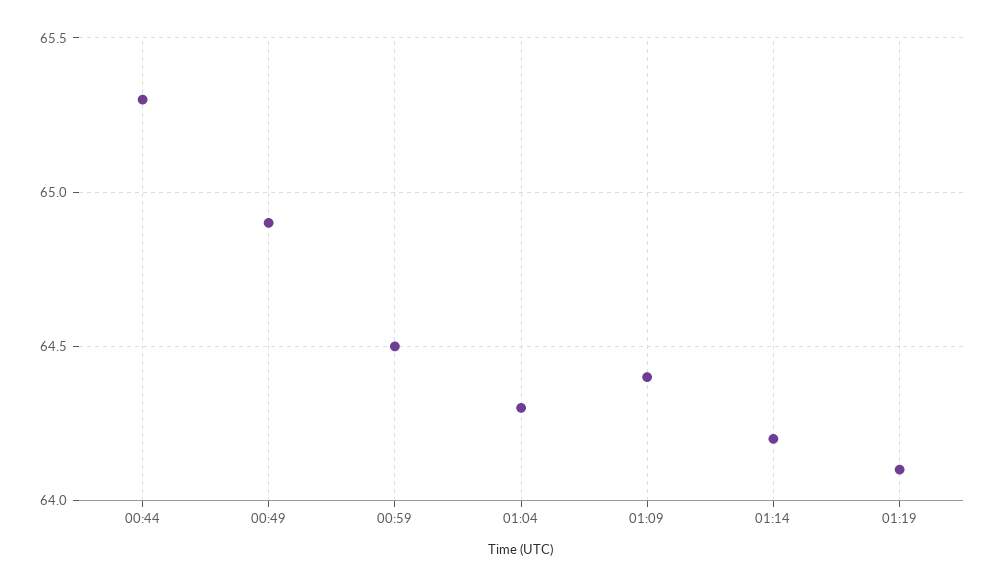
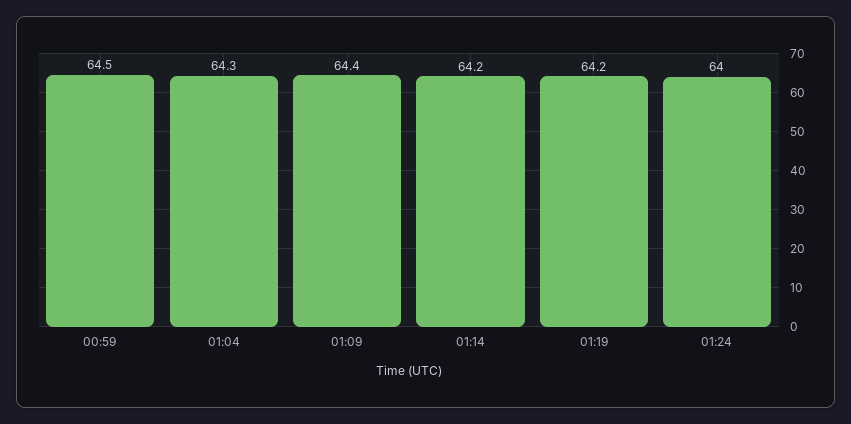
00:44: 65.3 -> none
00:49: 64.9 -> none
01:19: 64.1 -> 64.2
01:24: none -> 64

